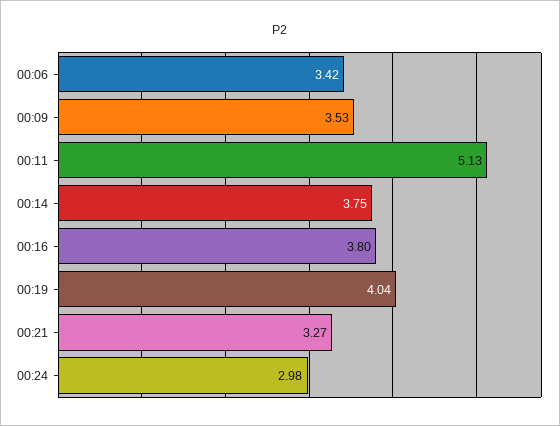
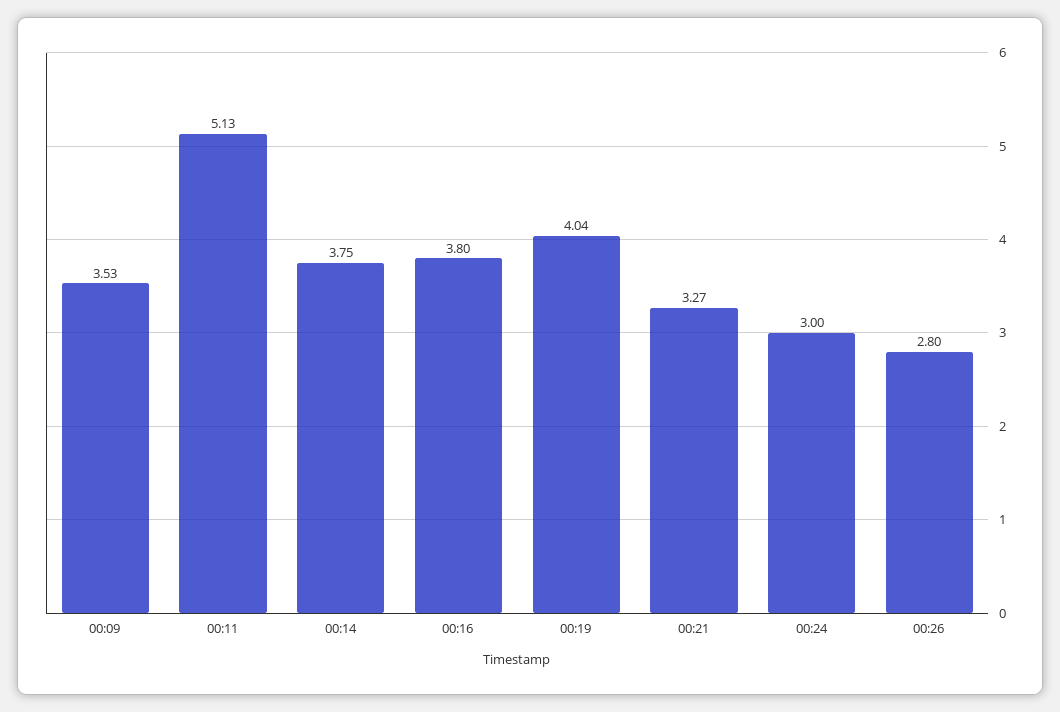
00:06: 3.42 -> none
00:24: 2.98 -> 3
00:26: none -> 2.8

